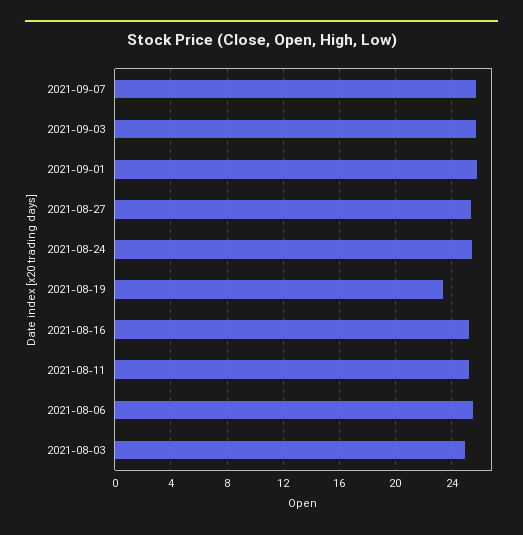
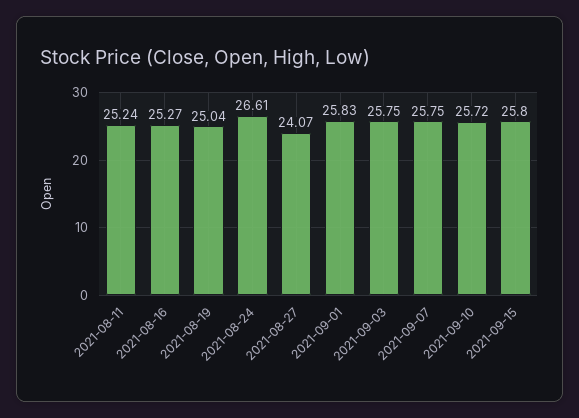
2021-08-27: 25.5 -> 24.07
2021-08-24: 25.5 -> 26.61
2021-08-19: 23.5 -> 25.04
2021-08-06: 25.5 -> none
2021-08-03: 25 -> none
2021-09-10: none -> 25.72
2021-09-15: none -> 25.8

